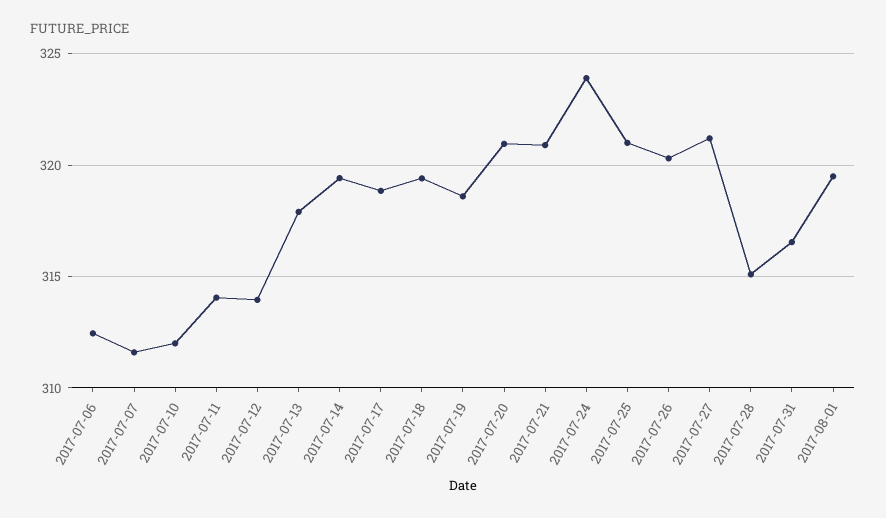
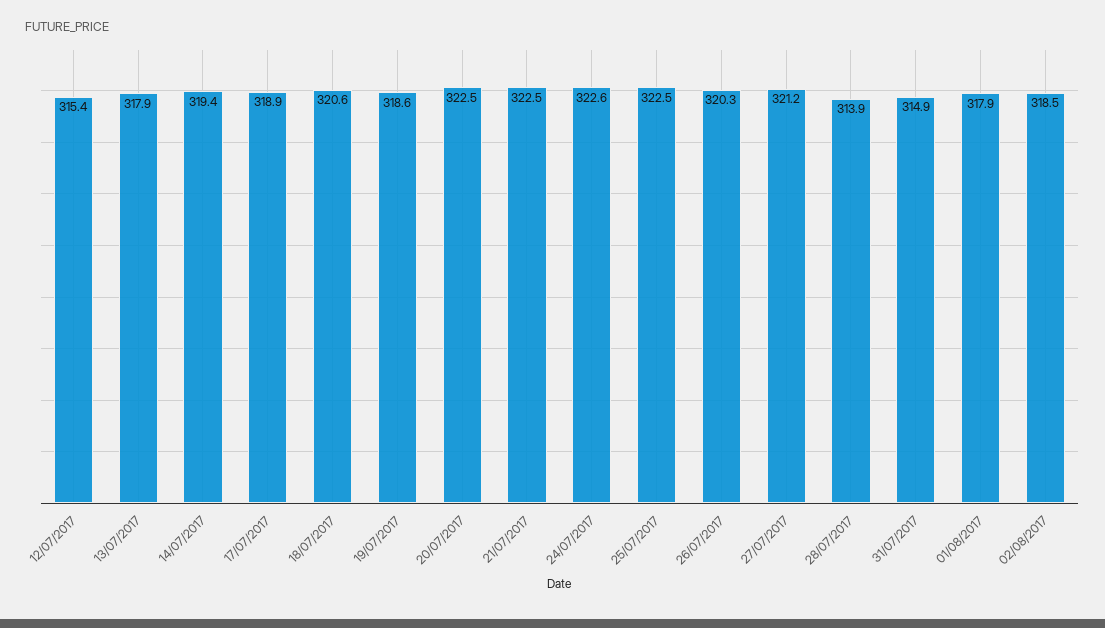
2017-07-06: 312.5 -> none
2017-07-07: 311.5 -> none
2017-07-10: 312 -> none
2017-07-11: 314 -> none
2017-07-12: 314 -> 315.4
2017-07-18: 319.5 -> 320.6
2017-07-20: 321 -> 322.5
2017-07-21: 321 -> 322.5
2017-07-24: 324 -> 322.6
2017-07-25: 321 -> 322.5
2017-07-28: 315 -> 313.9
2017-07-31: 316.5 -> 314.9
2017-08-01: 319.5 -> 317.9
02/08/2017: none -> 318.5

